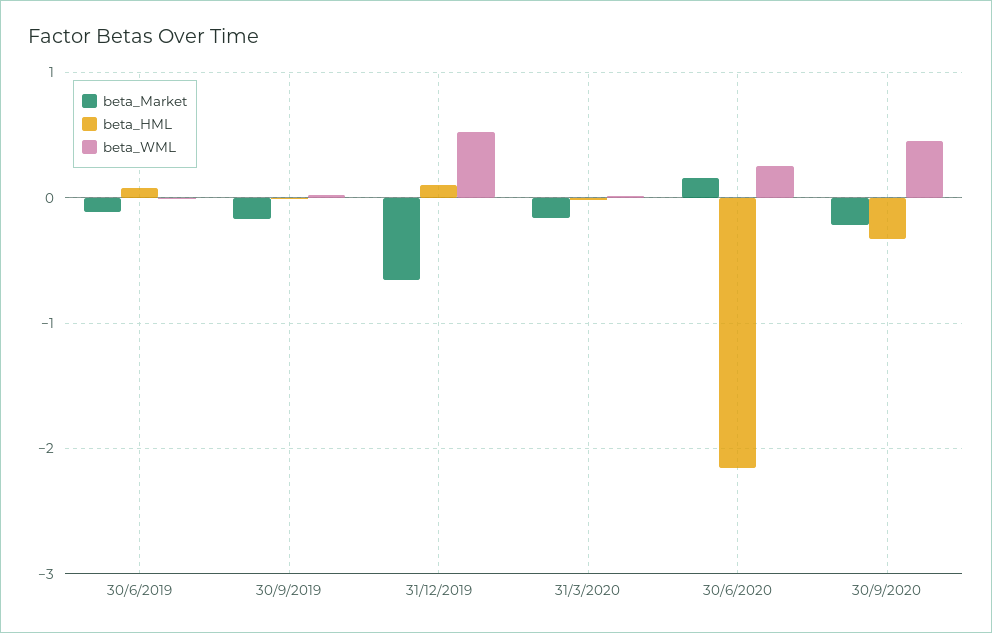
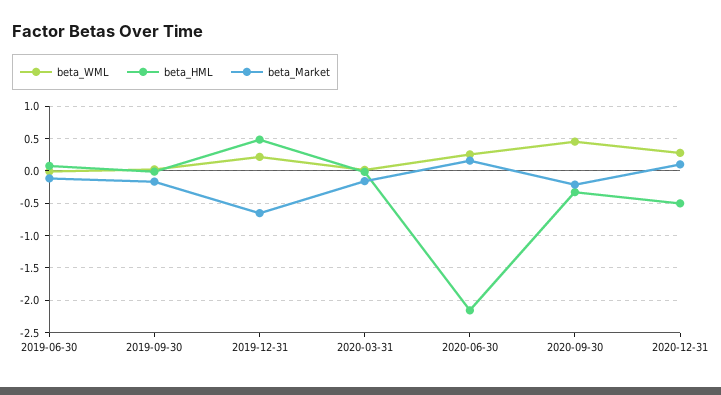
beta_HML, 31/12/2019: 0.1 -> 0.5
beta_WML, 31/12/2019: 0.5 -> 0.2
beta_WML, 2020-12-31: none -> 0.3
beta_HML, 2020-12-31: none -> -0.5
beta_Market, 2020-12-31: none -> 0.1

